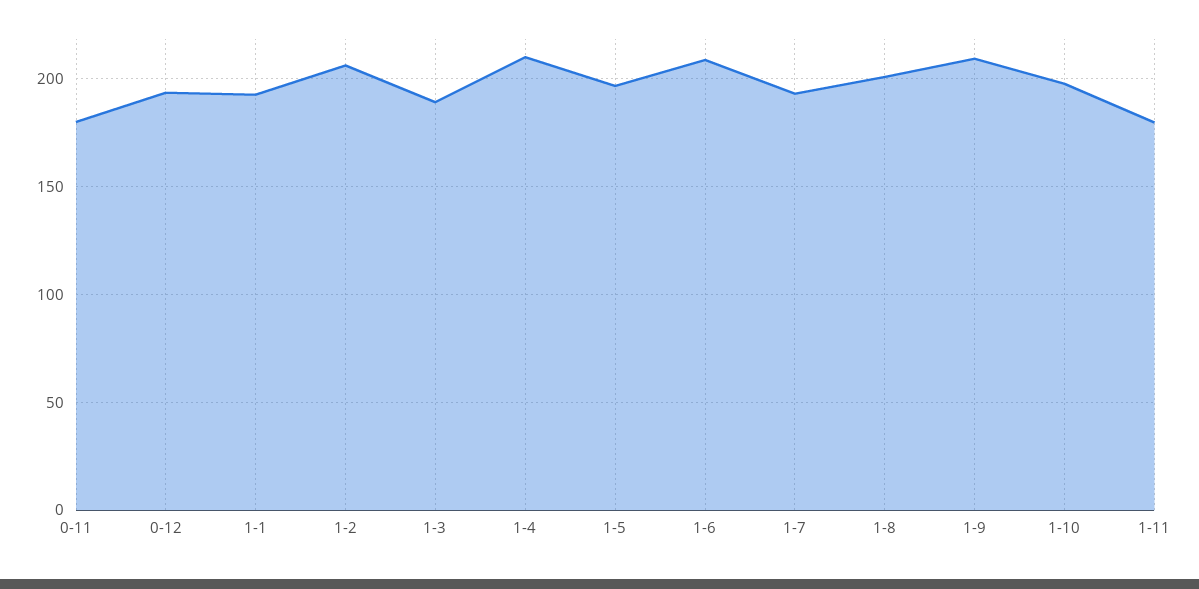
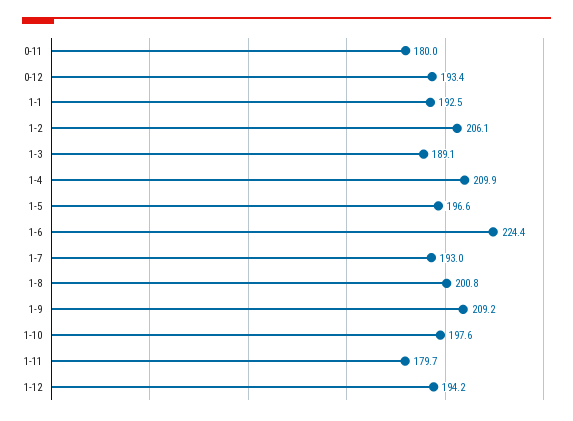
1-6: 210 -> 224.4
1-12: none -> 194.2

